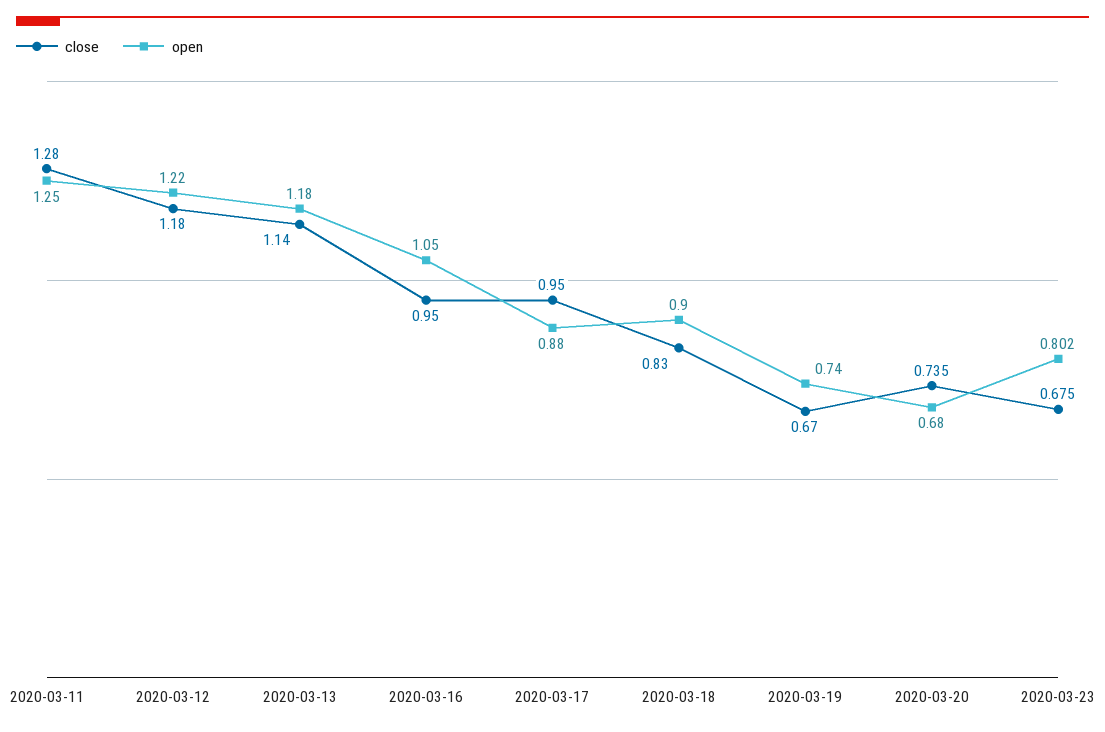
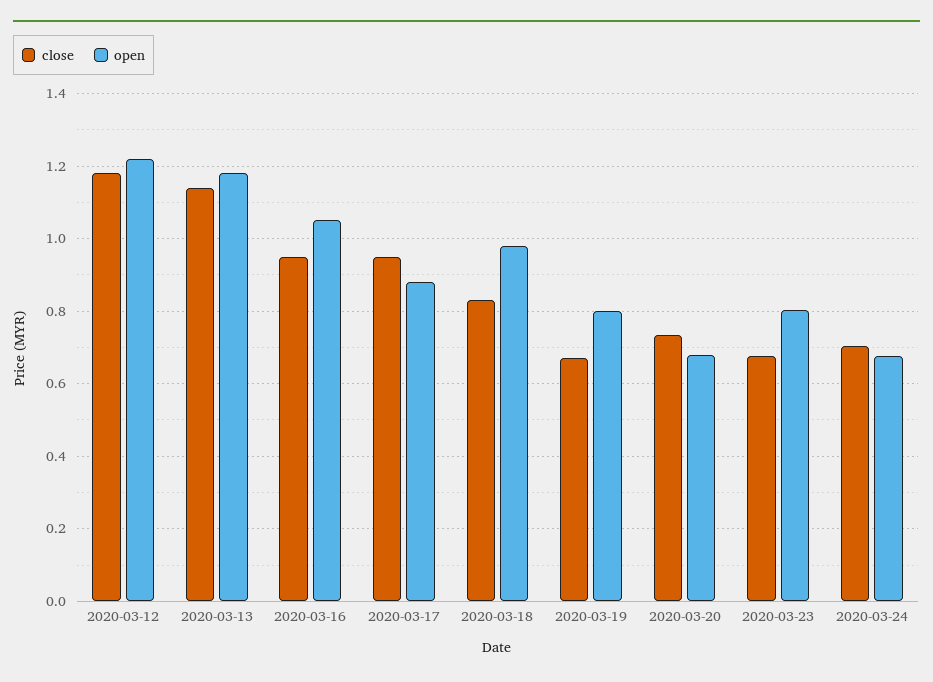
close, 2020-03-11: 1.28 -> none
open, 2020-03-11: 1.25 -> none
open, 2020-03-18: 0.9 -> 0.98
open, 2020-03-19: 0.74 -> 0.8
close, 2020-03-24: none -> 0.7
open, 2020-03-24: none -> 0.68

